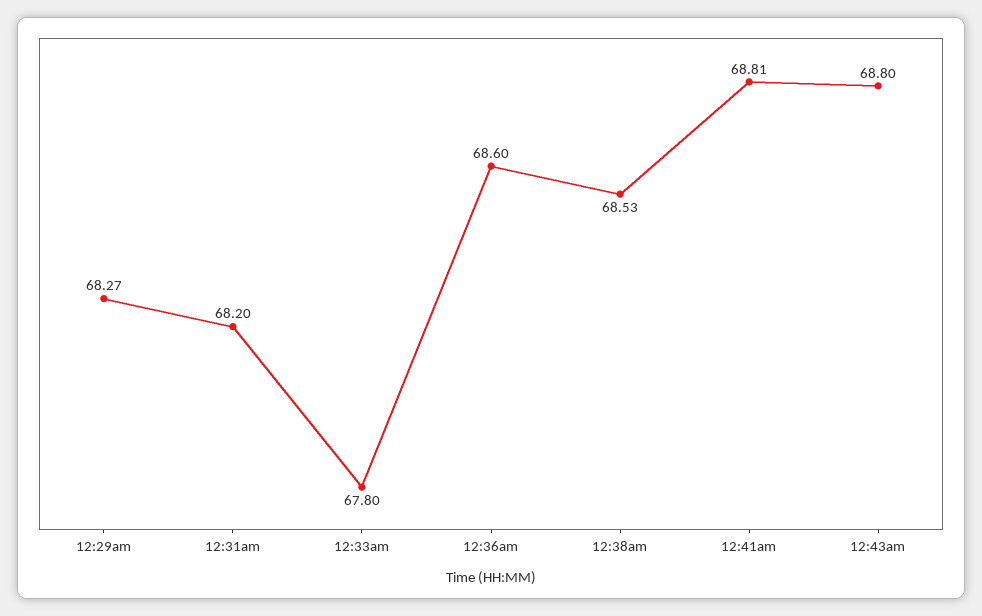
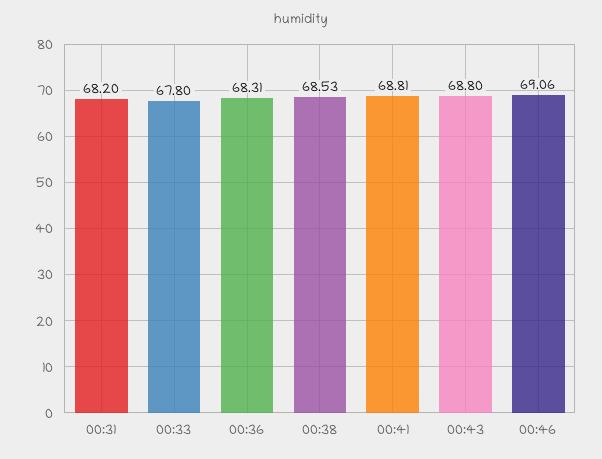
12:29am: 68.27 -> none
12:36am: 68.6 -> 68.31
00:46: none -> 69.06

